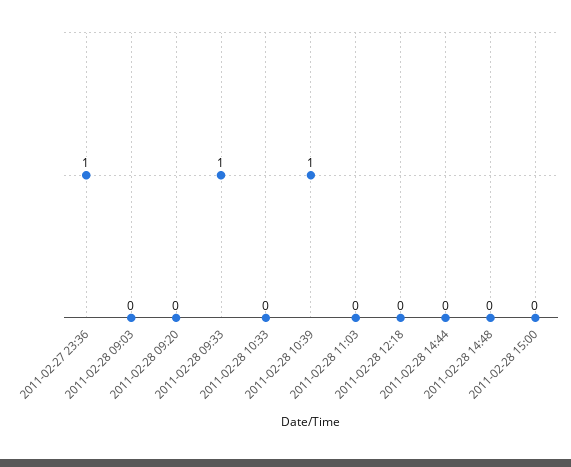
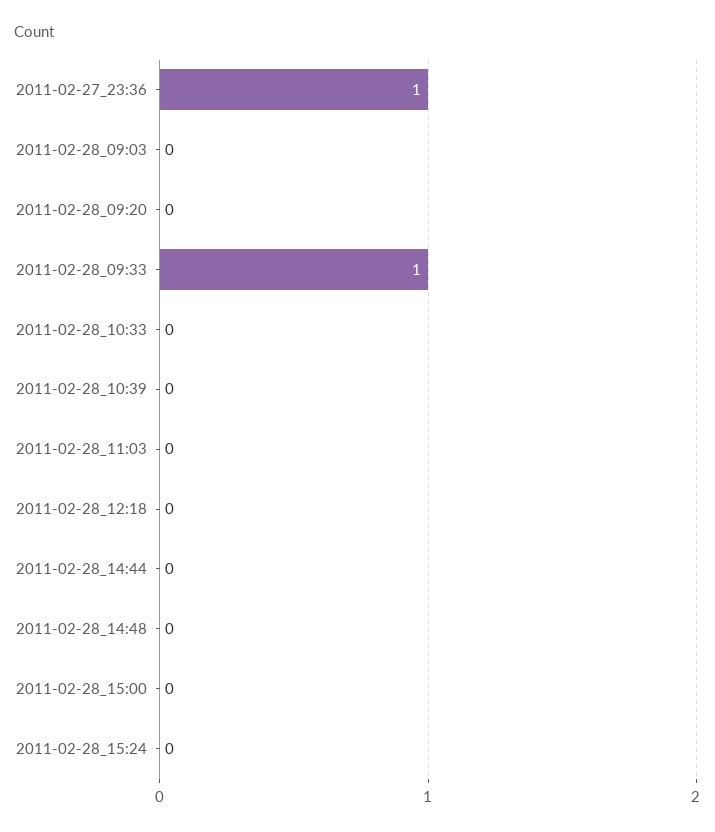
2011-02-28 10:39: 1 -> 0
2011-02-28_15:24: none -> 0

